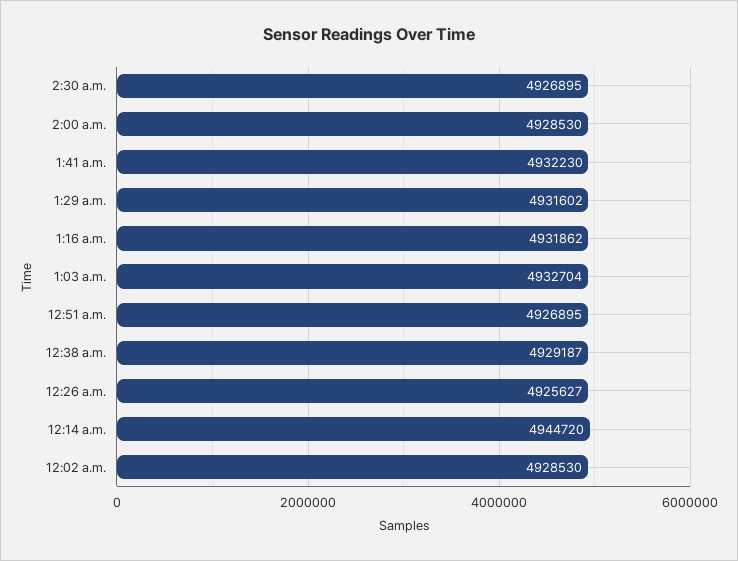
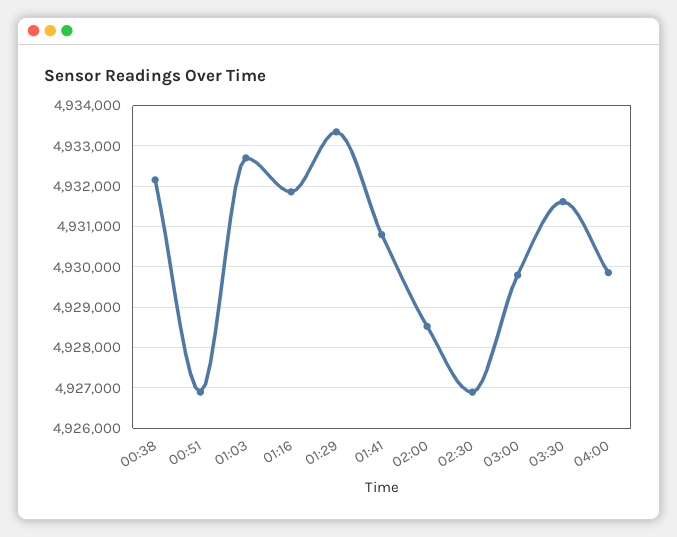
1:41 a.m.: 4932230 -> 4930800
1:29 a.m.: 4931602 -> 4933400
12:38 a.m.: 4929187 -> 4932200
12:26 a.m.: 4925627 -> none
12:14 a.m.: 4944720 -> none
12:02 a.m.: 4928530 -> none
03:00: none -> 4929800
03:30: none -> 4931600
04:00: none -> 4929800

